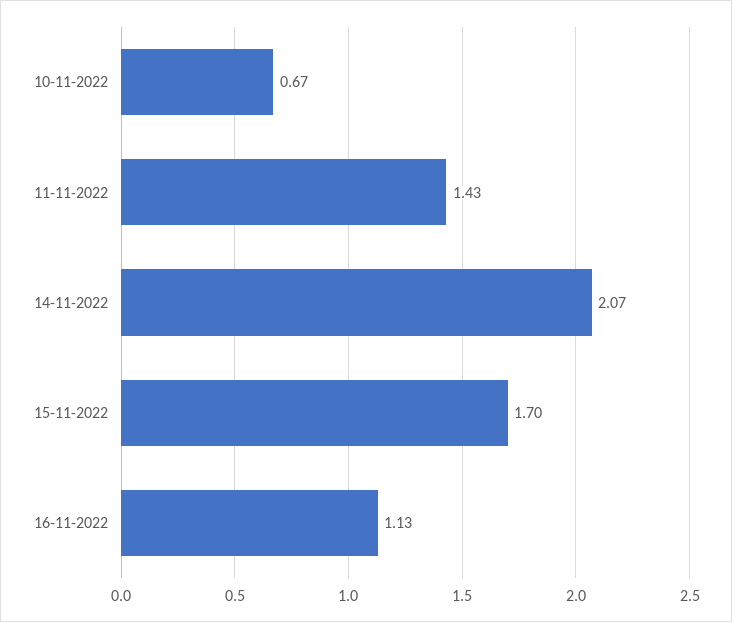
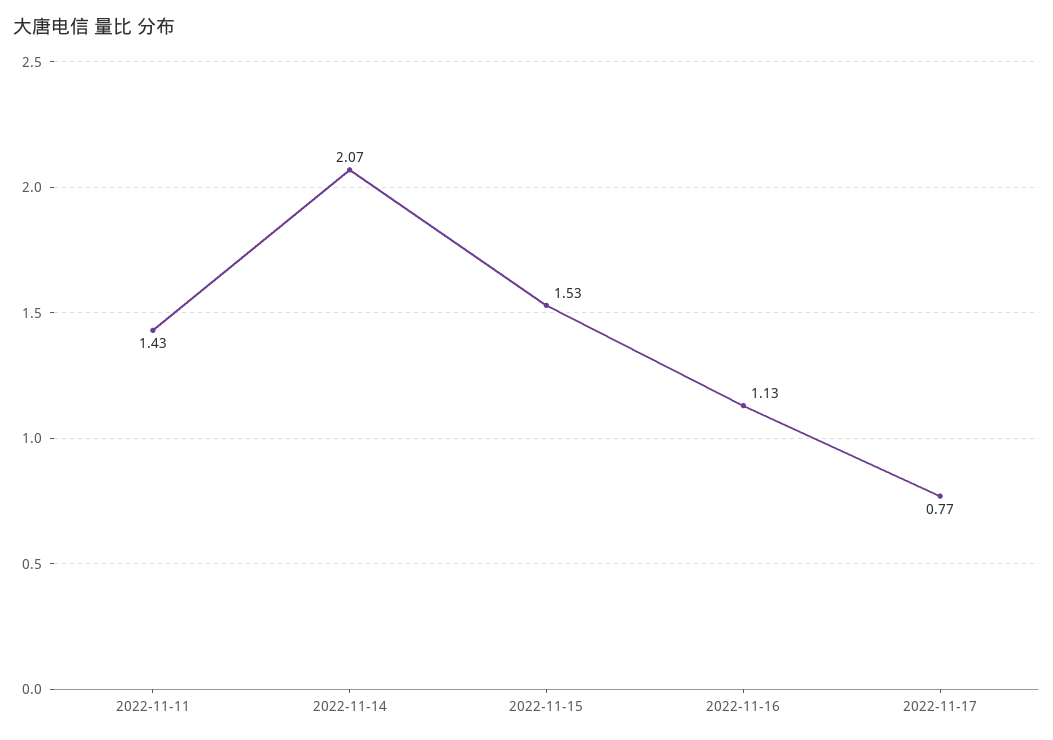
10-11-2022: 0.67 -> none
15-11-2022: 1.7 -> 1.53
2022-11-17: none -> 0.77

